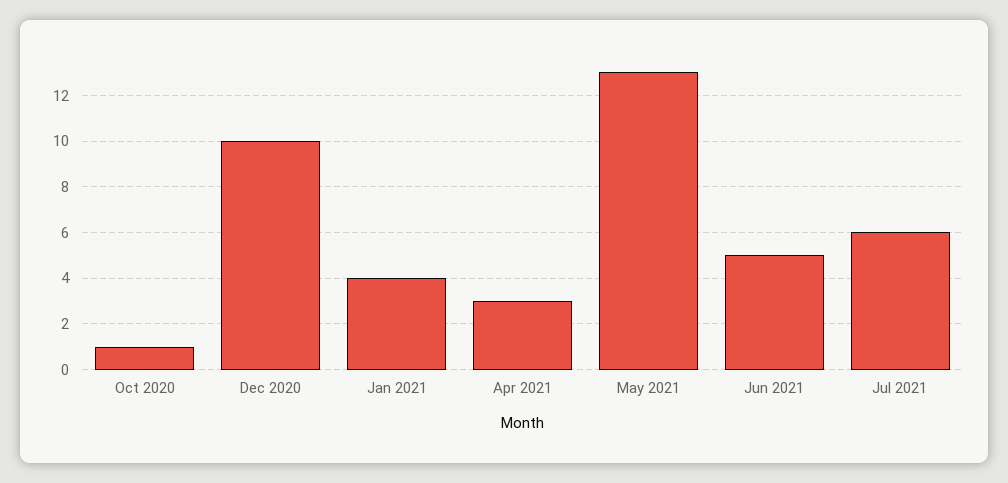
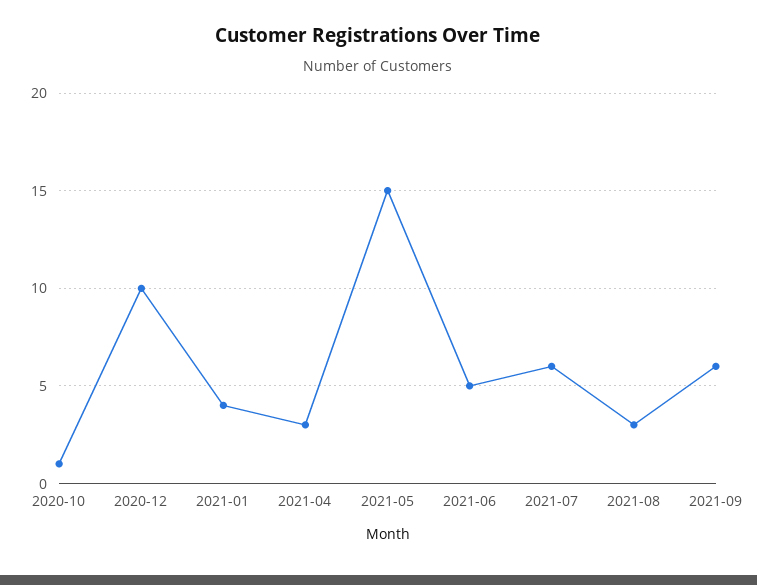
May 2021: 13 -> 15
2021-08: none -> 3
2021-09: none -> 6

